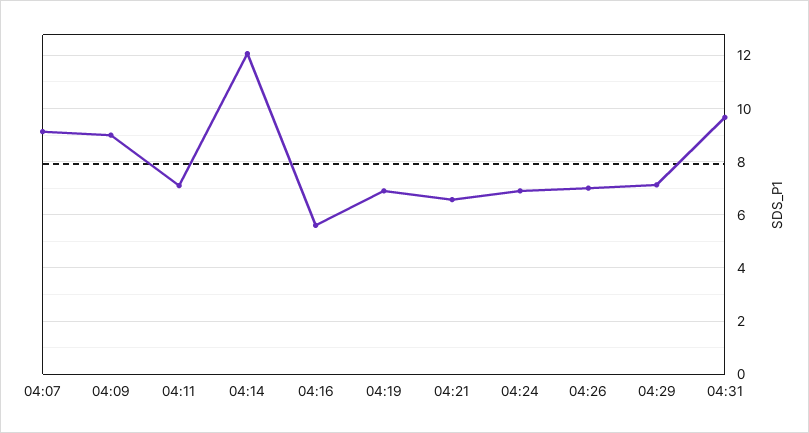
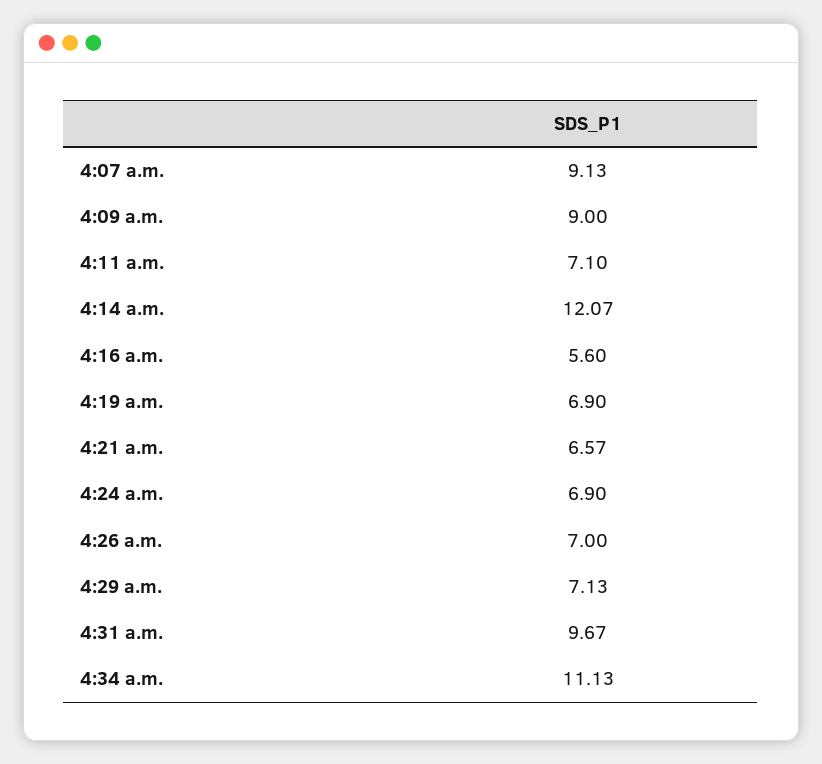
4:34 a.m.: none -> 11.13

